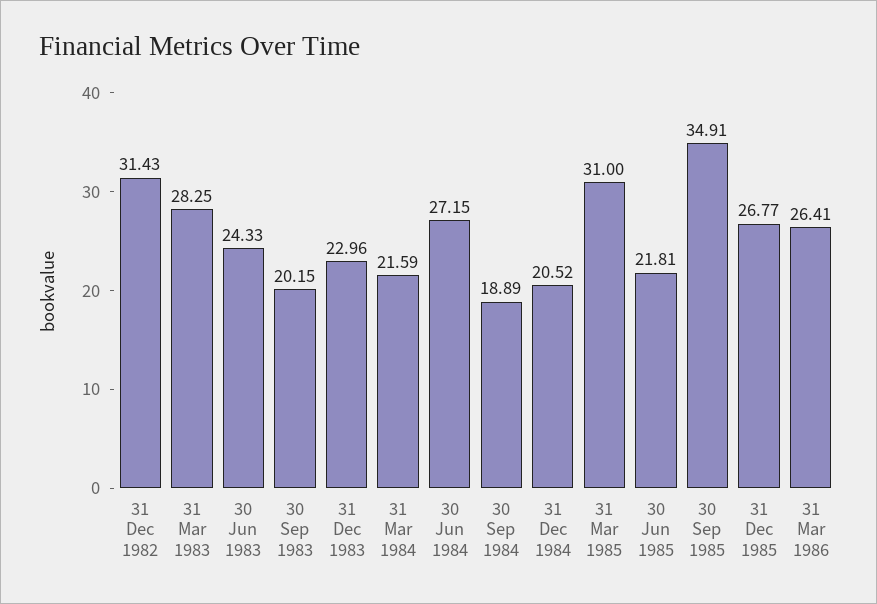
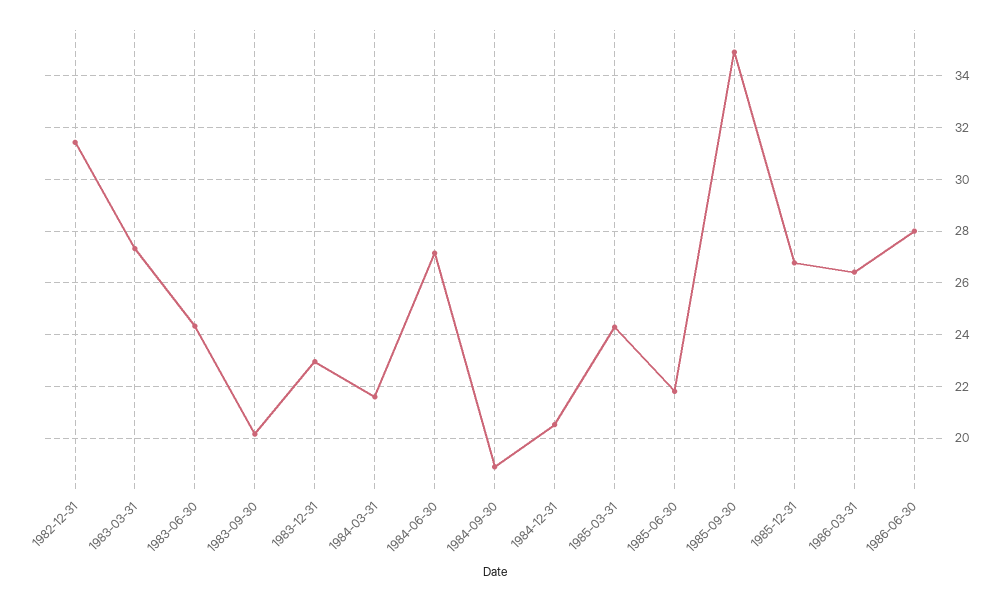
31 Mar 1983: 28.25 -> 27.25
31 Mar 1985: 31 -> 24.25
1986-06-30: none -> 28

